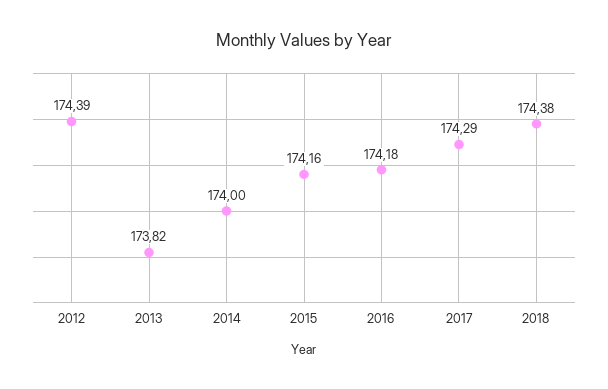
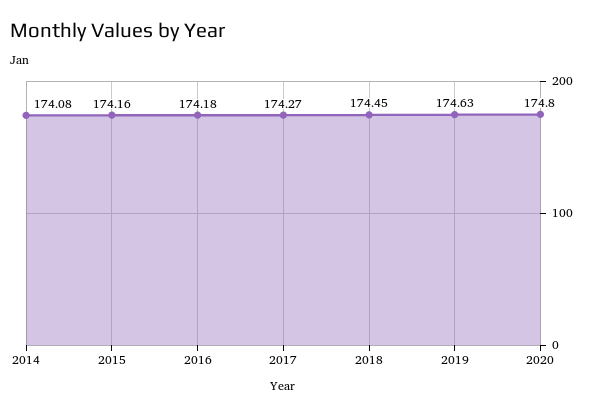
2012: 174.39 -> none
2013: 173.82 -> none
2014: 174 -> 174.08
2017: 174.29 -> 174.27
2018: 174.38 -> 174.45
2019: none -> 174.63
2020: none -> 174.8

